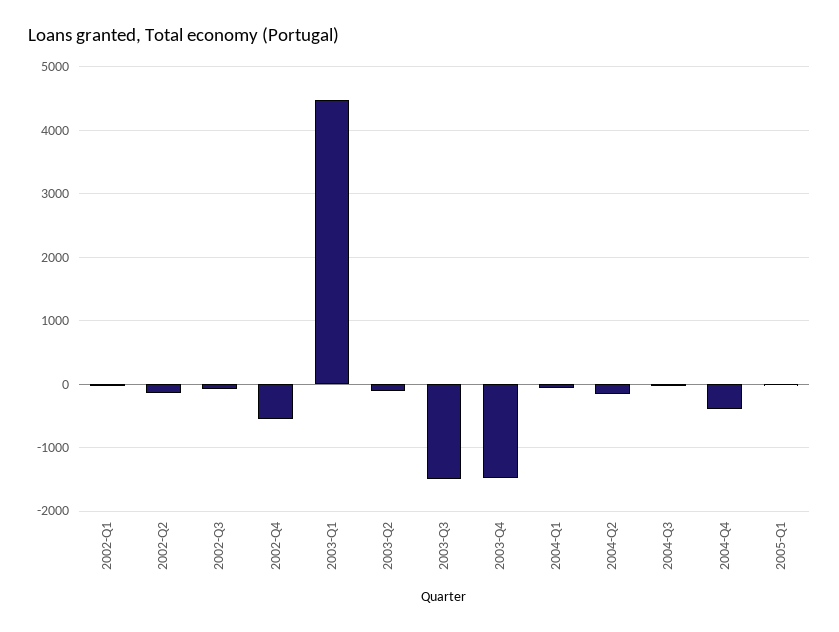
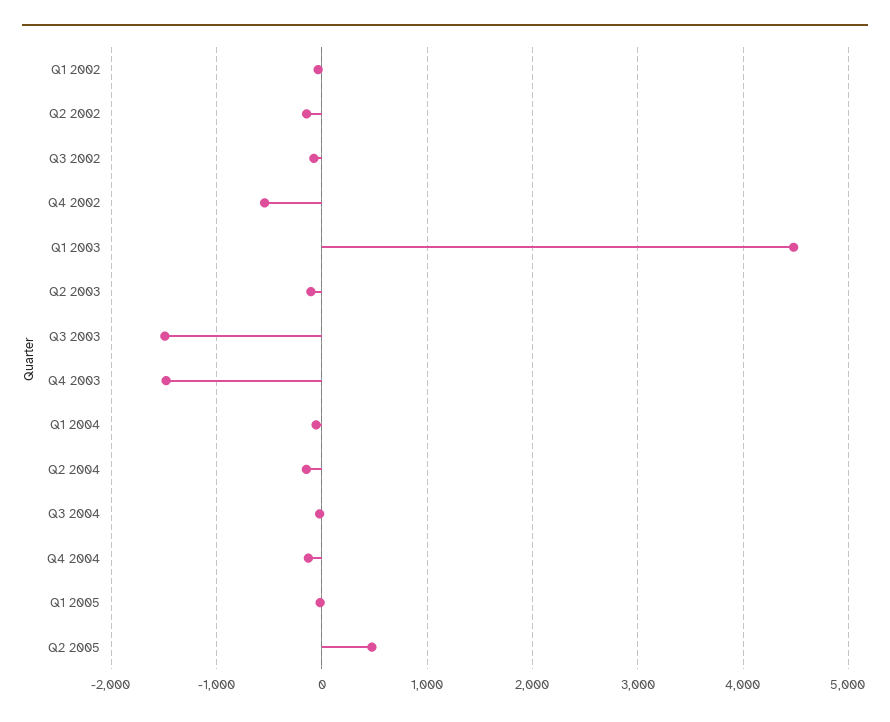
2004-Q4: -400 -> -100
Q2 2005: none -> 500

